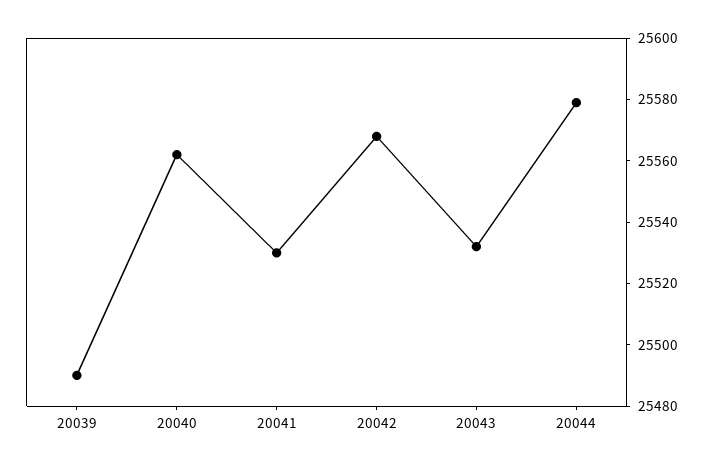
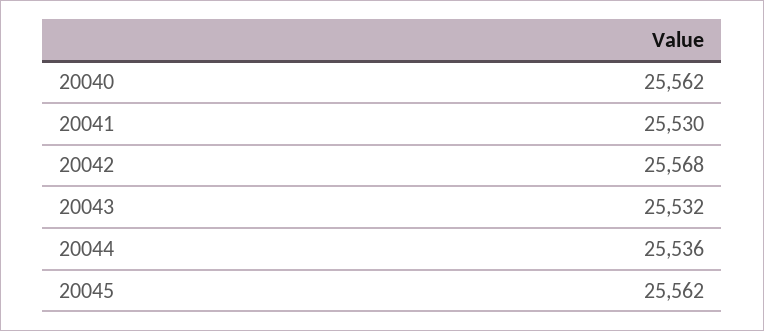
20039: 25490 -> none
20044: 25580 -> 25536
20045: none -> 25562

